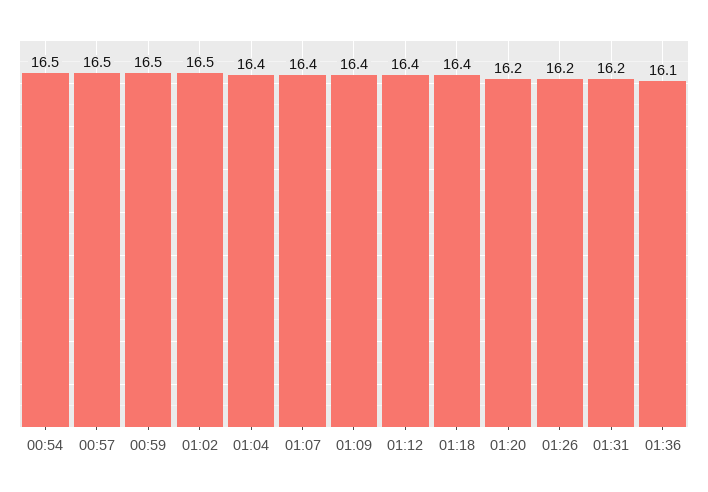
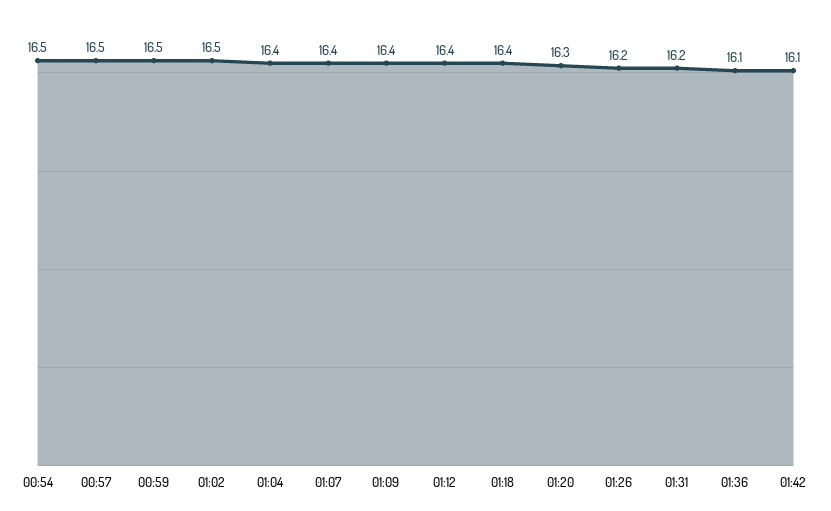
01:20: 16.2 -> 16.3
01:42: none -> 16.1

